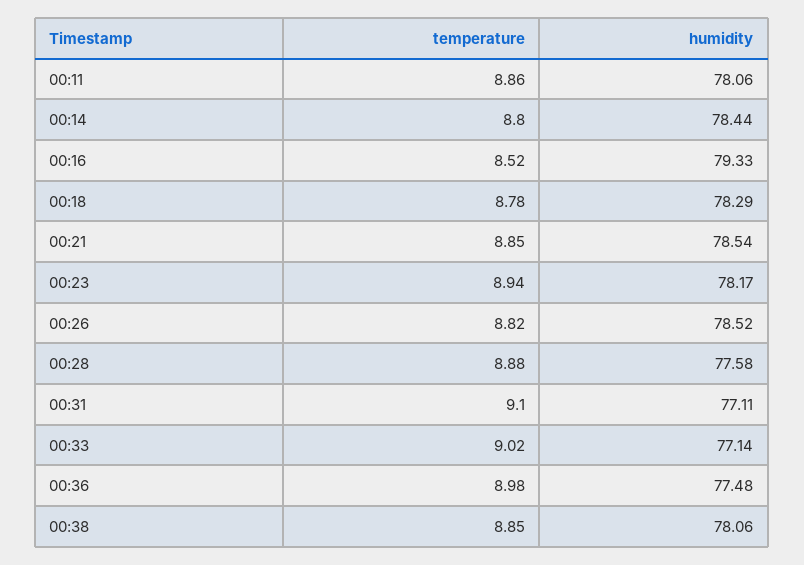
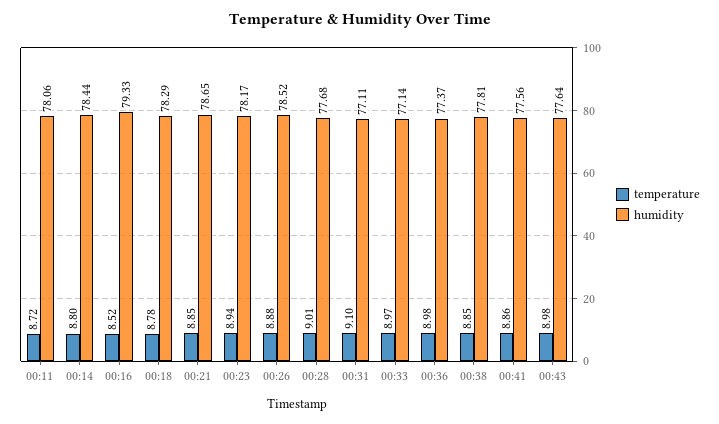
temperature, 00:11: 8.86 -> 8.72
humidity, 00:21: 78.54 -> 78.65
temperature, 00:26: 8.82 -> 8.88
temperature, 00:28: 8.88 -> 9.01
humidity, 00:28: 77.58 -> 77.68
temperature, 00:33: 9.02 -> 8.97
humidity, 00:36: 77.48 -> 77.37
humidity, 00:38: 78.06 -> 77.81
temperature, 00:41: none -> 8.86
humidity, 00:41: none -> 77.56
temperature, 00:43: none -> 8.98
humidity, 00:43: none -> 77.64

